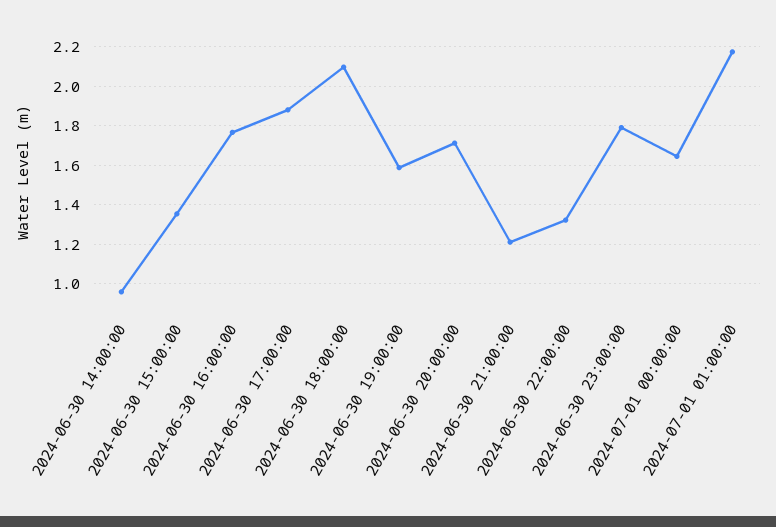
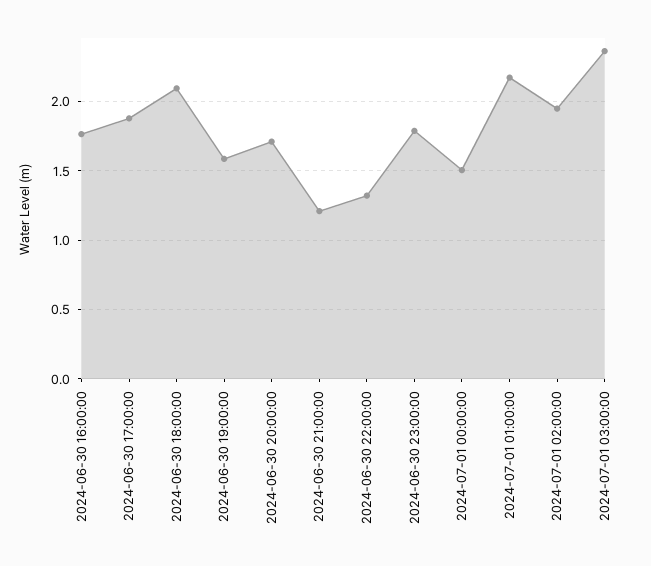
2024-06-30 14:00:00: 0.95 -> none
2024-06-30 15:00:00: 1.35 -> none
2024-07-01 00:00:00: 1.65 -> 1.5
2024-07-01 02:00:00: none -> 1.95
2024-07-01 03:00:00: none -> 2.35

